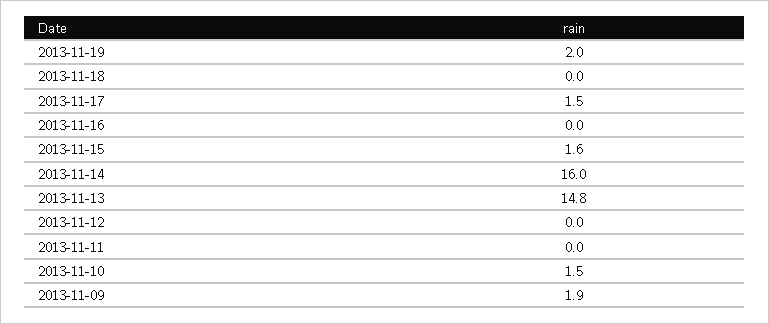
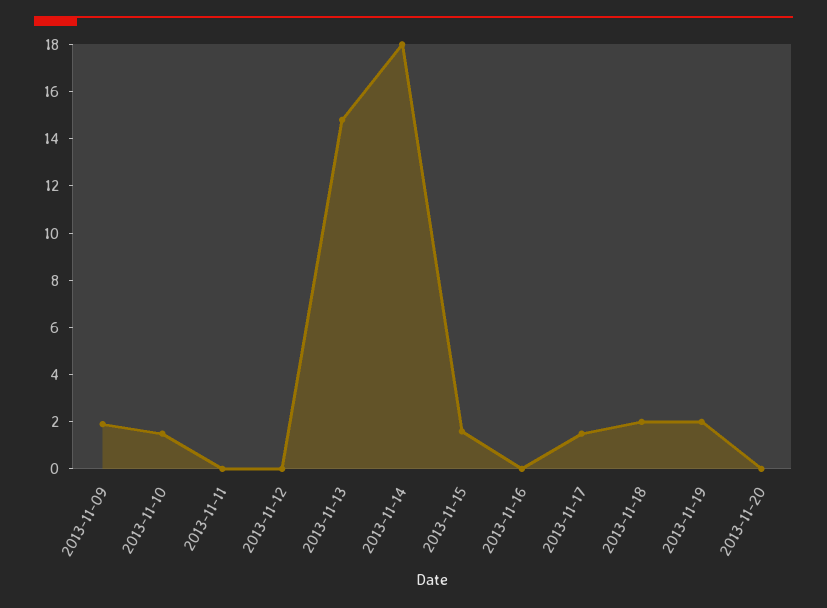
2013-11-18: 0 -> 2
2013-11-14: 16 -> 18
2013-11-20: none -> 0

